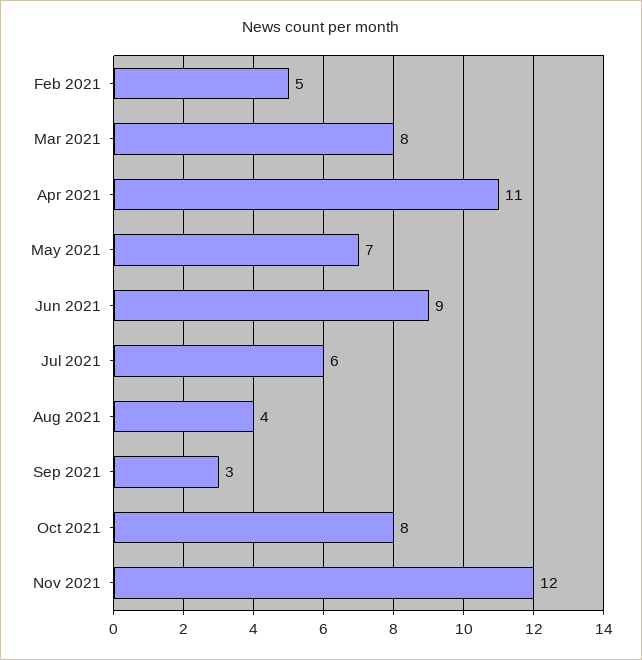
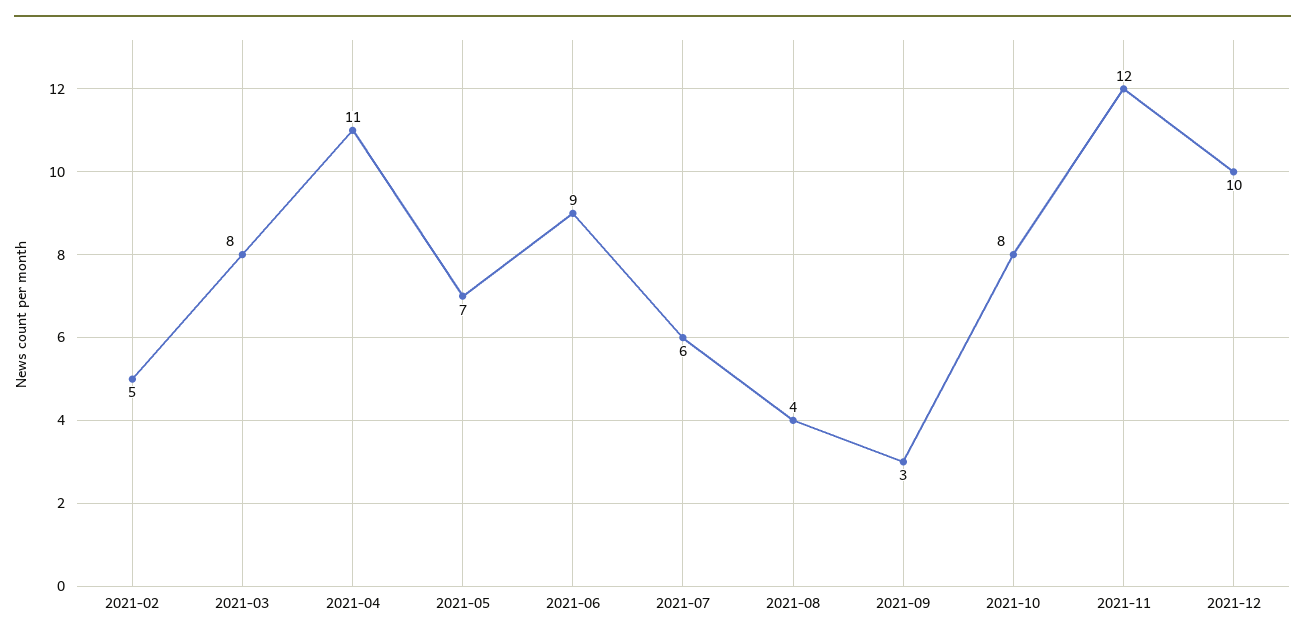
2021-12: none -> 10

